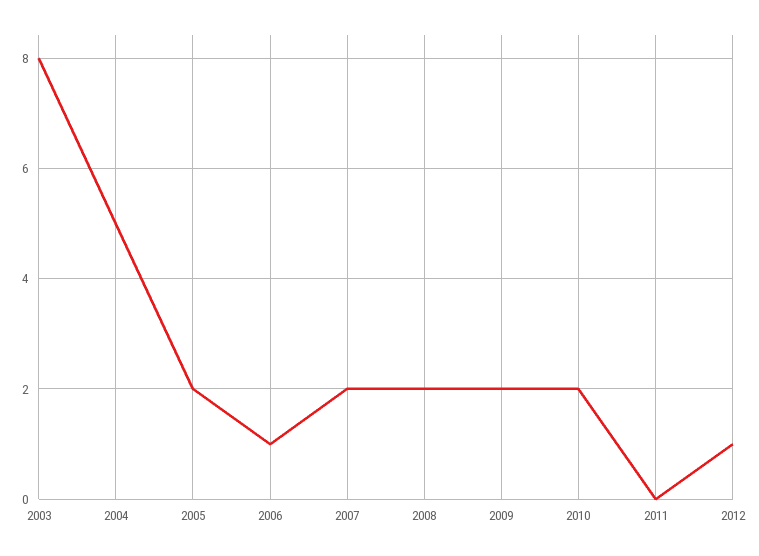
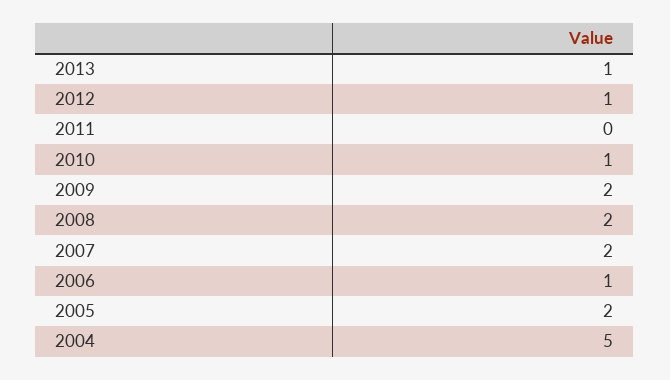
2003: 8 -> none
2010: 2 -> 1
2013: none -> 1

